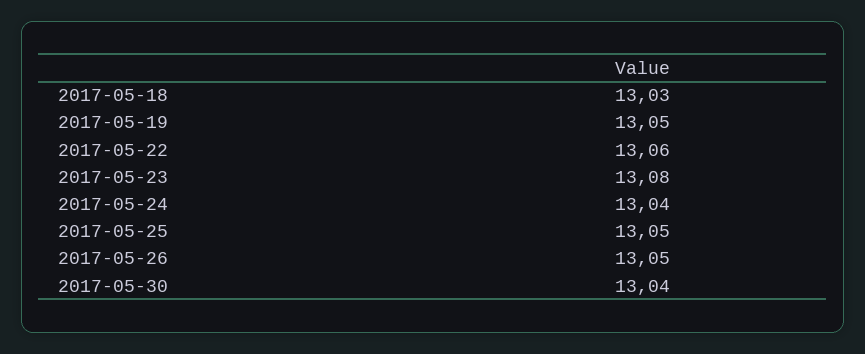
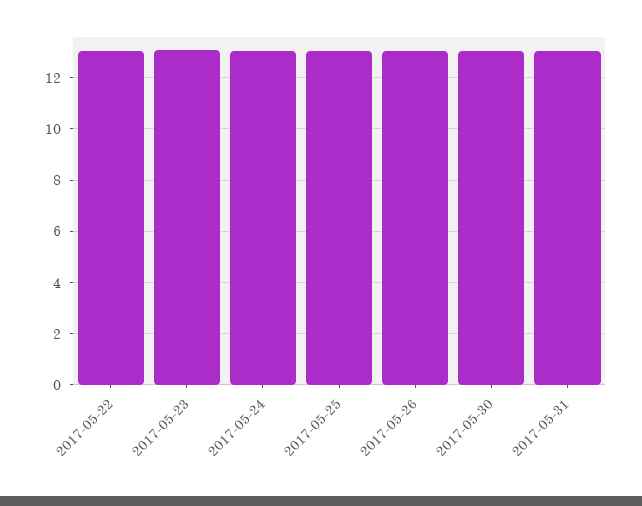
2017-05-18: 13.03 -> none
2017-05-19: 13.05 -> none
2017-05-31: none -> 13

